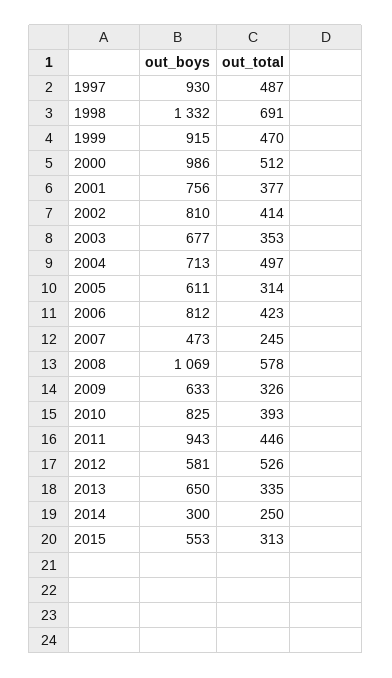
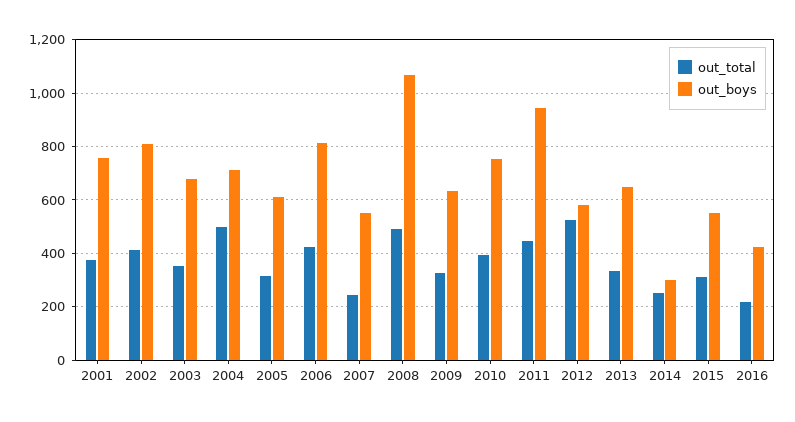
out_boys, 1997: 930 -> none
out_total, 1997: 487 -> none
out_boys, 1998: 1332 -> none
out_total, 1998: 691 -> none
out_boys, 1999: 915 -> none
out_total, 1999: 470 -> none
out_boys, 2000: 986 -> none
out_total, 2000: 512 -> none
out_boys, 2007: 473 -> 550
out_total, 2008: 578 -> 500
out_boys, 2010: 825 -> 750
out_total, 2016: none -> 225
out_boys, 2016: none -> 425

